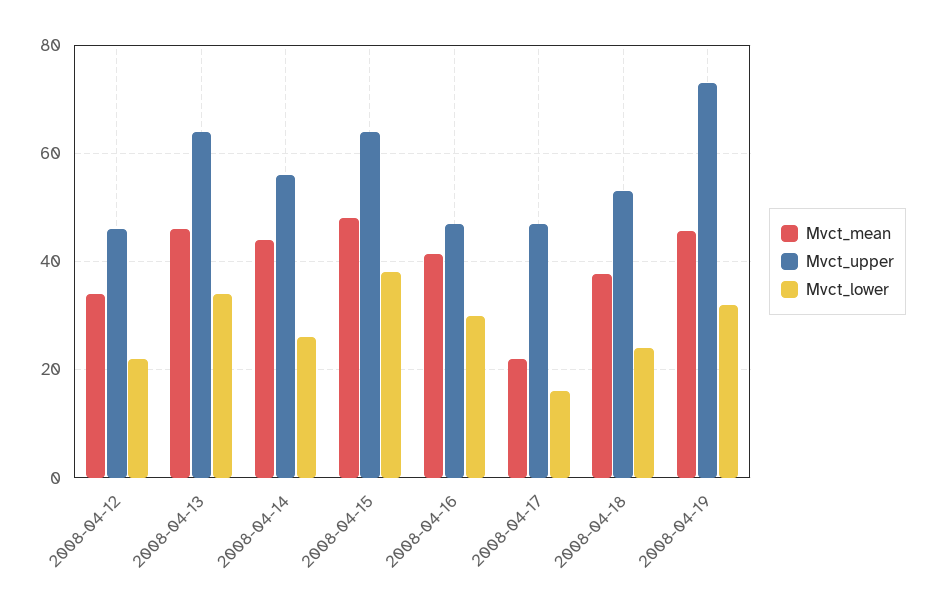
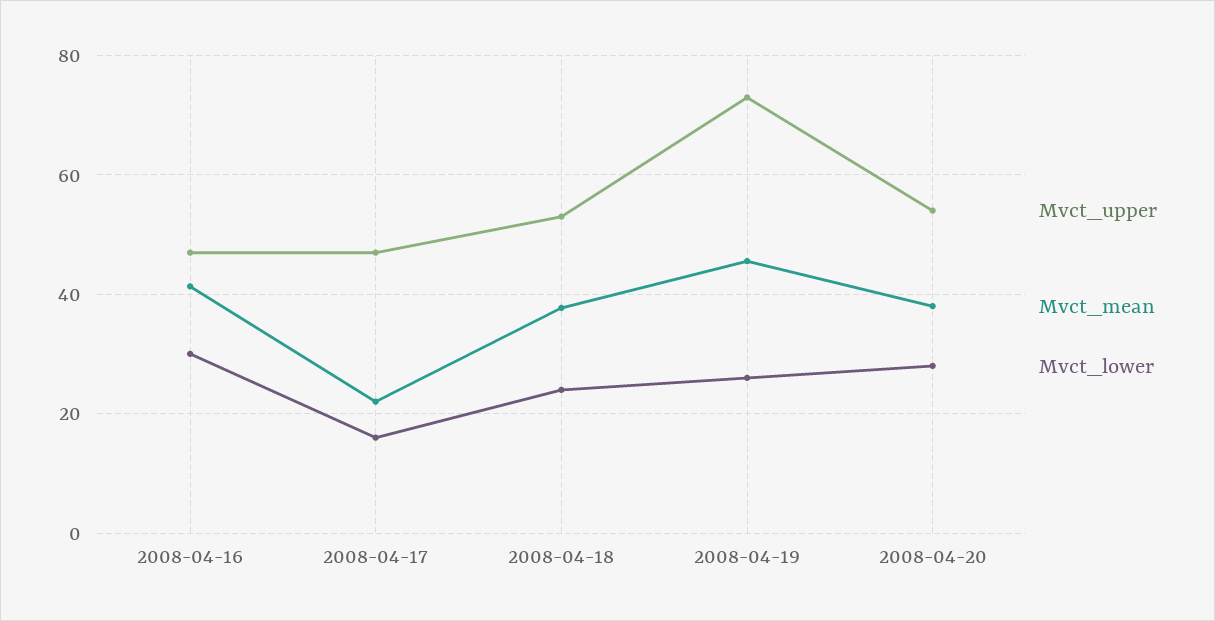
Mvct_mean, 2008-04-12: 34 -> none
Mvct_upper, 2008-04-12: 46 -> none
Mvct_lower, 2008-04-12: 22 -> none
Mvct_mean, 2008-04-13: 46 -> none
Mvct_upper, 2008-04-13: 64 -> none
Mvct_lower, 2008-04-13: 34 -> none
Mvct_mean, 2008-04-14: 44 -> none
Mvct_upper, 2008-04-14: 56 -> none
Mvct_lower, 2008-04-14: 26 -> none
Mvct_mean, 2008-04-15: 48 -> none
Mvct_upper, 2008-04-15: 64 -> none
Mvct_lower, 2008-04-15: 38 -> none
Mvct_lower, 2008-04-19: 32 -> 26
Mvct_upper, 2008-04-20: none -> 54
Mvct_mean, 2008-04-20: none -> 38
Mvct_lower, 2008-04-20: none -> 28

